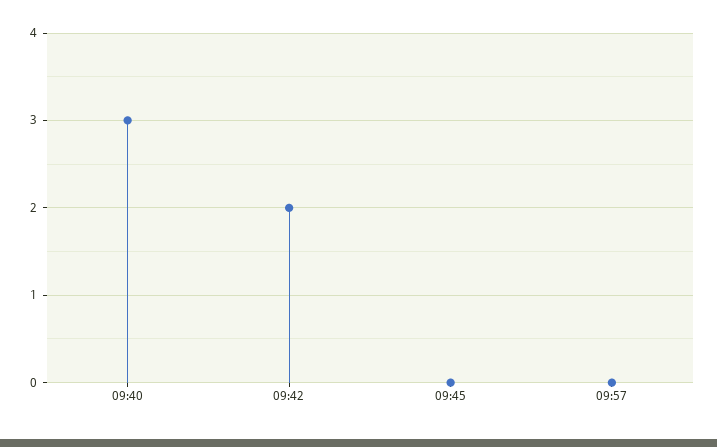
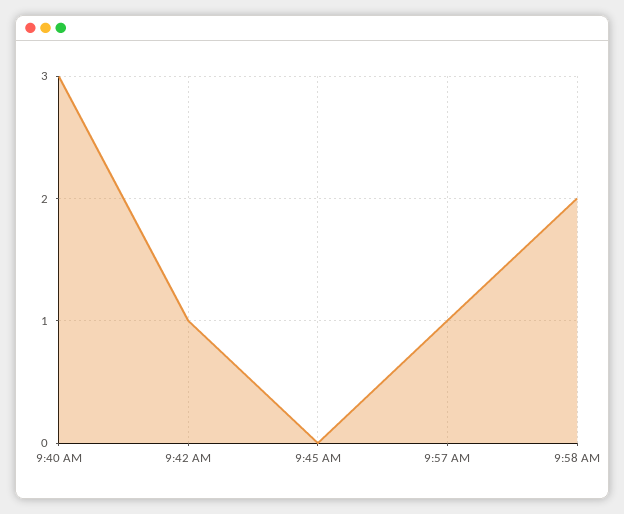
09:42: 2 -> 1
09:57: 0 -> 1
9:58 AM: none -> 2

